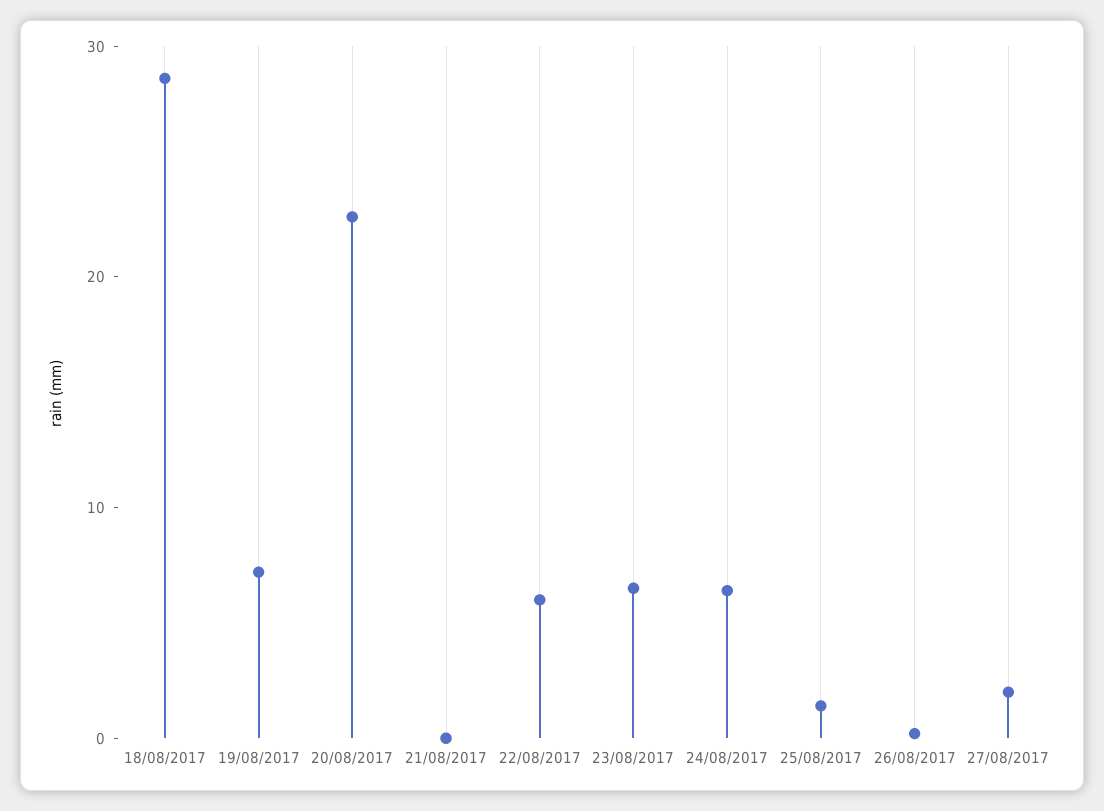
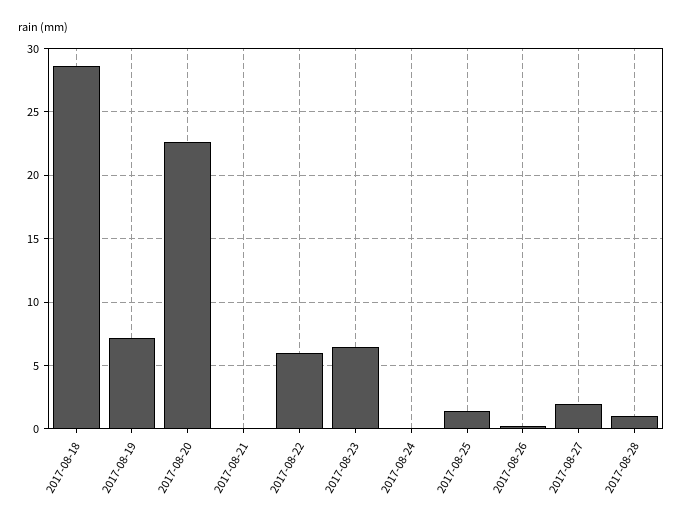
24/08/2017: 6 -> 0
2017-08-28: none -> 1

